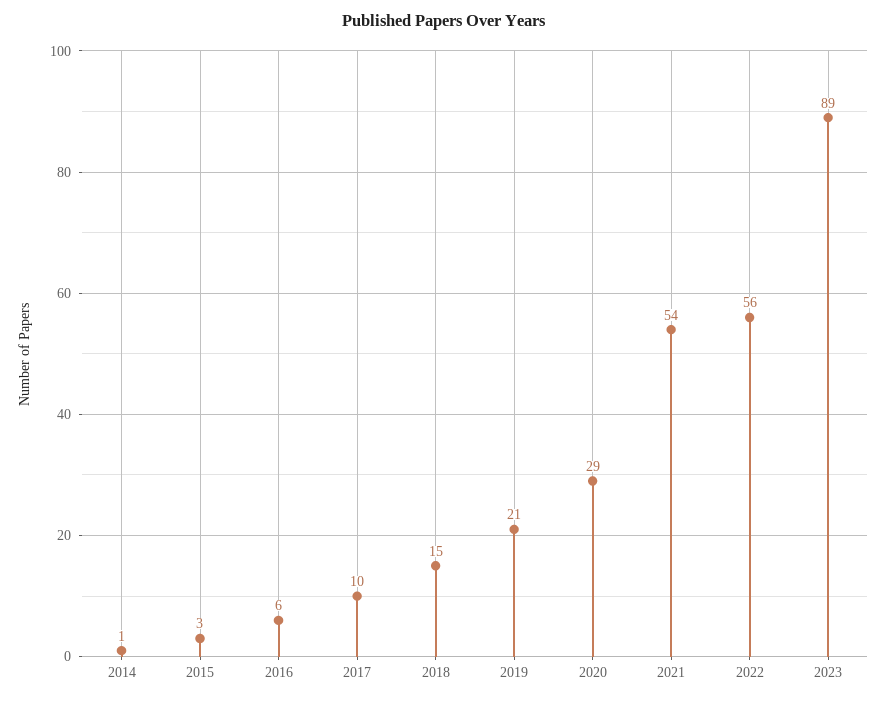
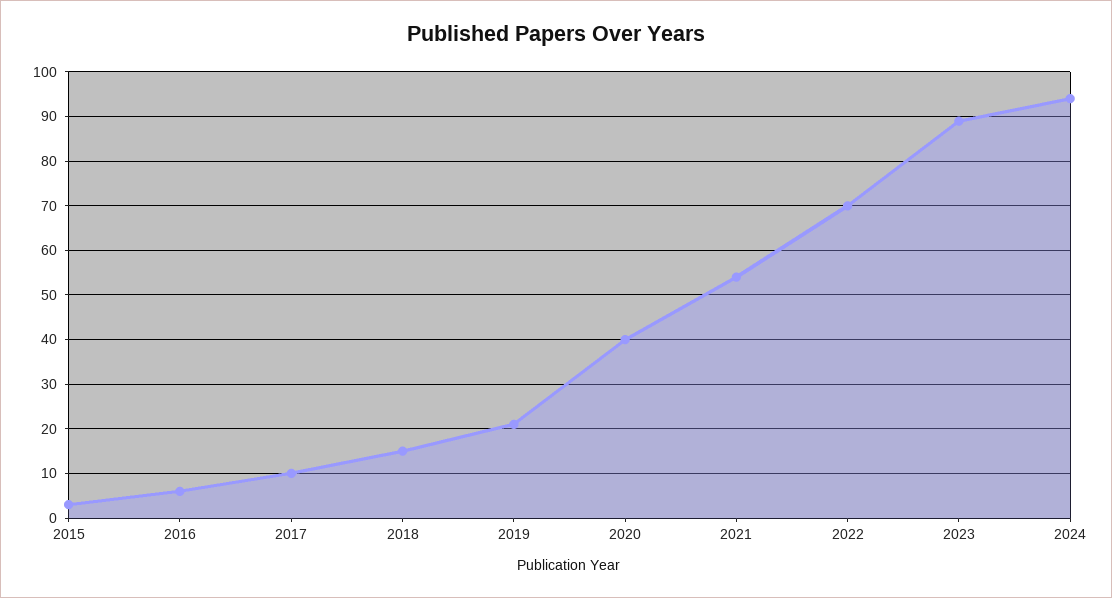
2014: 1 -> none
2020: 29 -> 40
2022: 56 -> 70
2024: none -> 95

